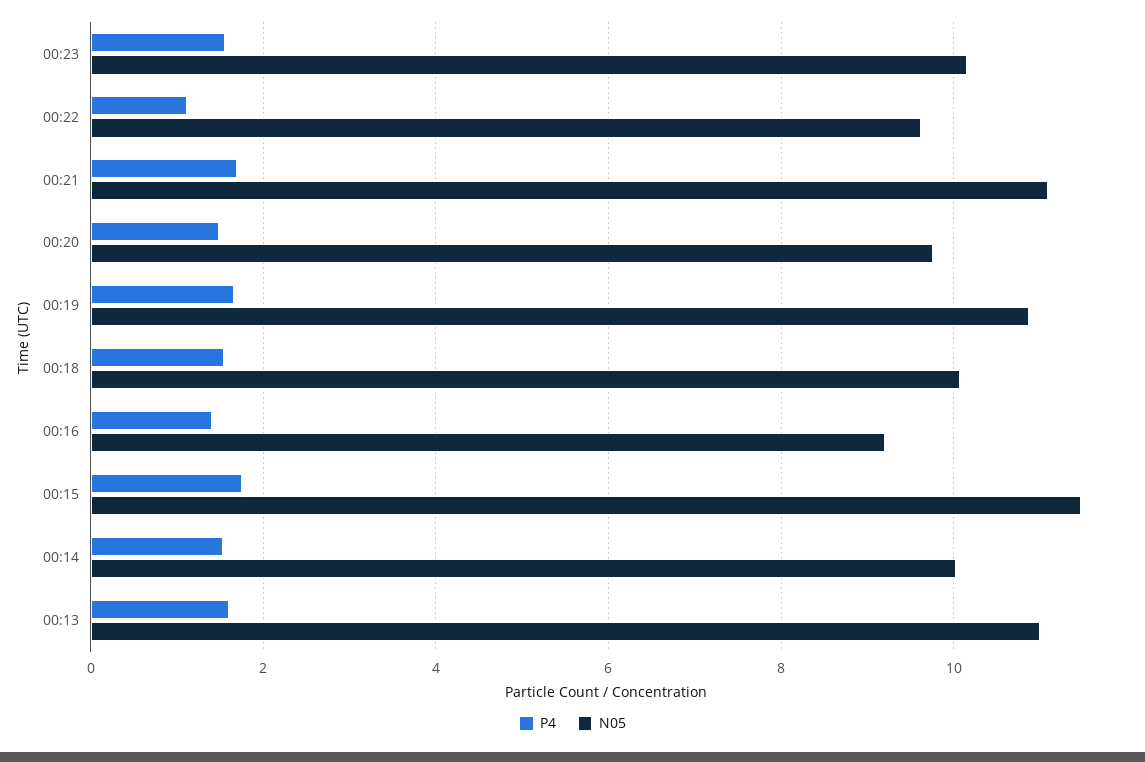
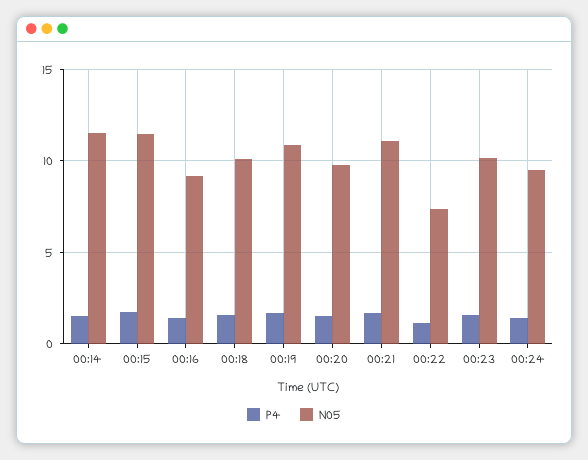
N05, 00:22: 9.6 -> 7.5
N05, 00:14: 10 -> 11.5
P4, 00:13: 1.6 -> none
N05, 00:13: 11 -> none
P4, 00:24: none -> 1.5
N05, 00:24: none -> 9.5

